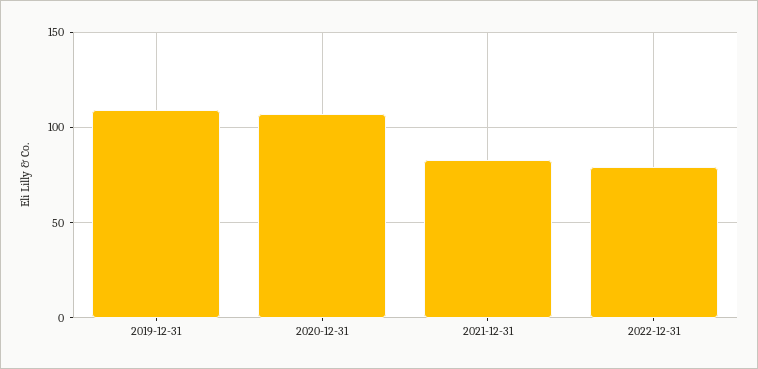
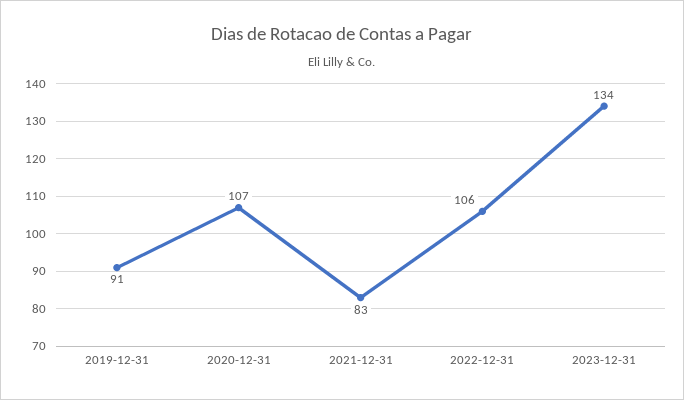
2019-12-31: 110 -> 91
2022-12-31: 80 -> 106
2023-12-31: none -> 134

